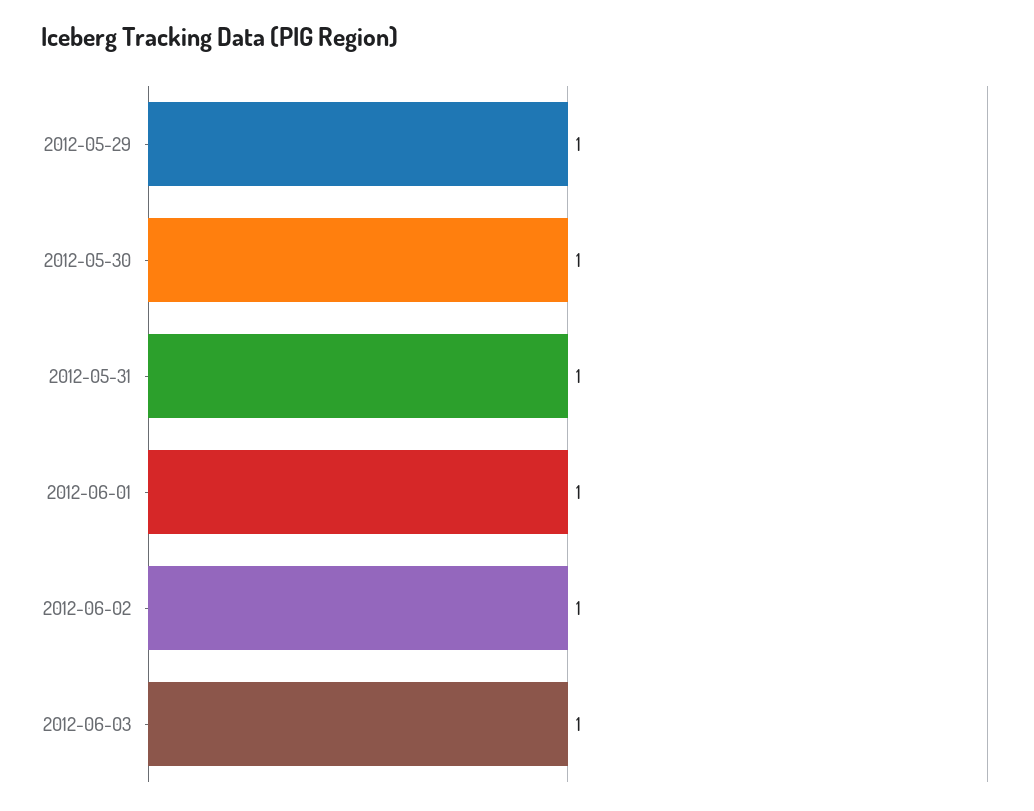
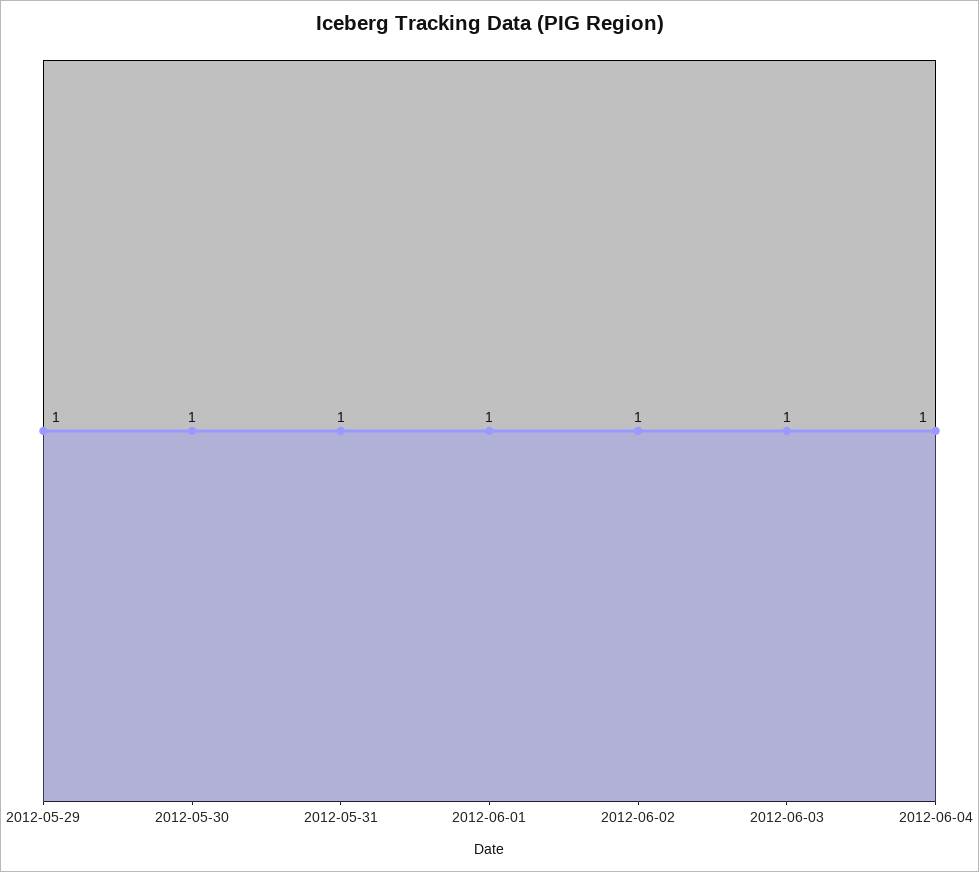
2012-06-04: none -> 1

